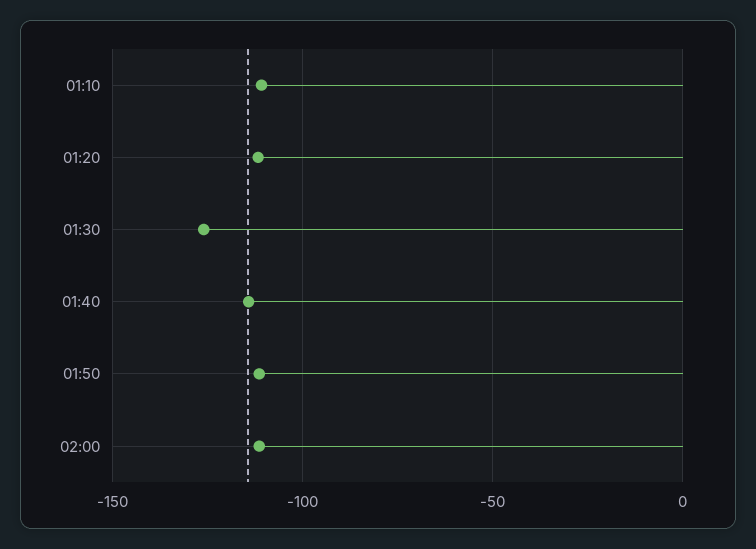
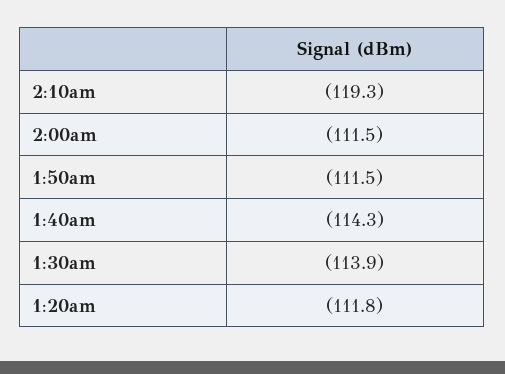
01:10: -110 -> none
01:30: -125 -> -113.9
2:10am: none -> -119.3

